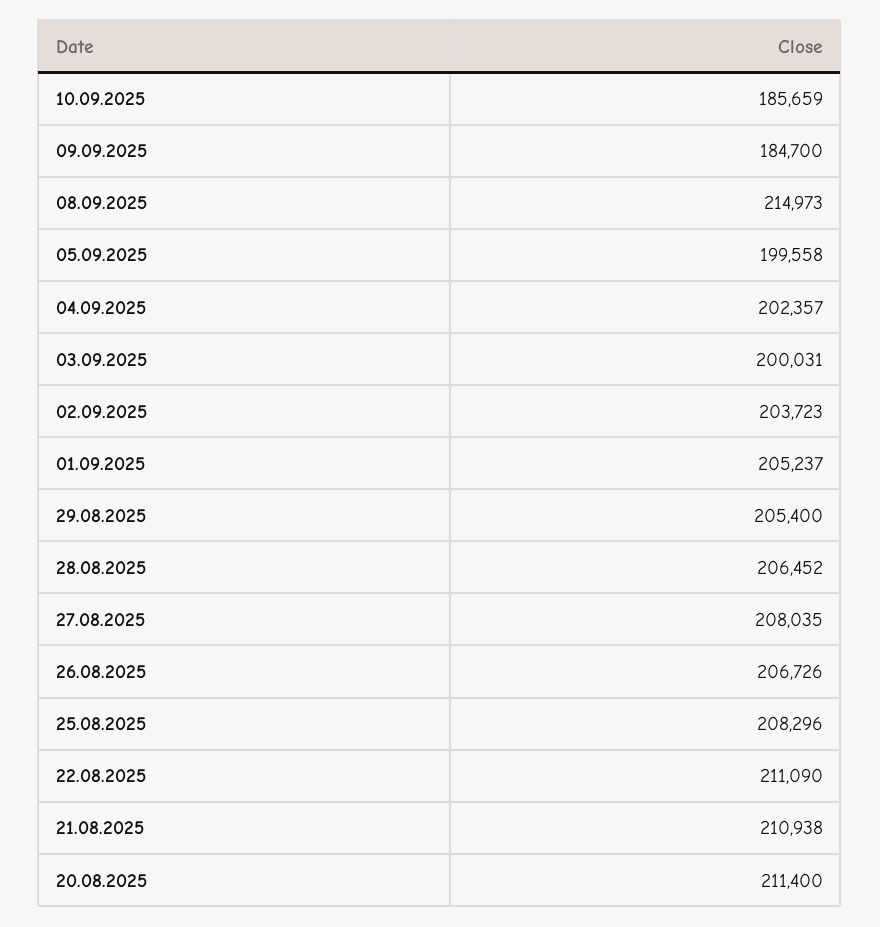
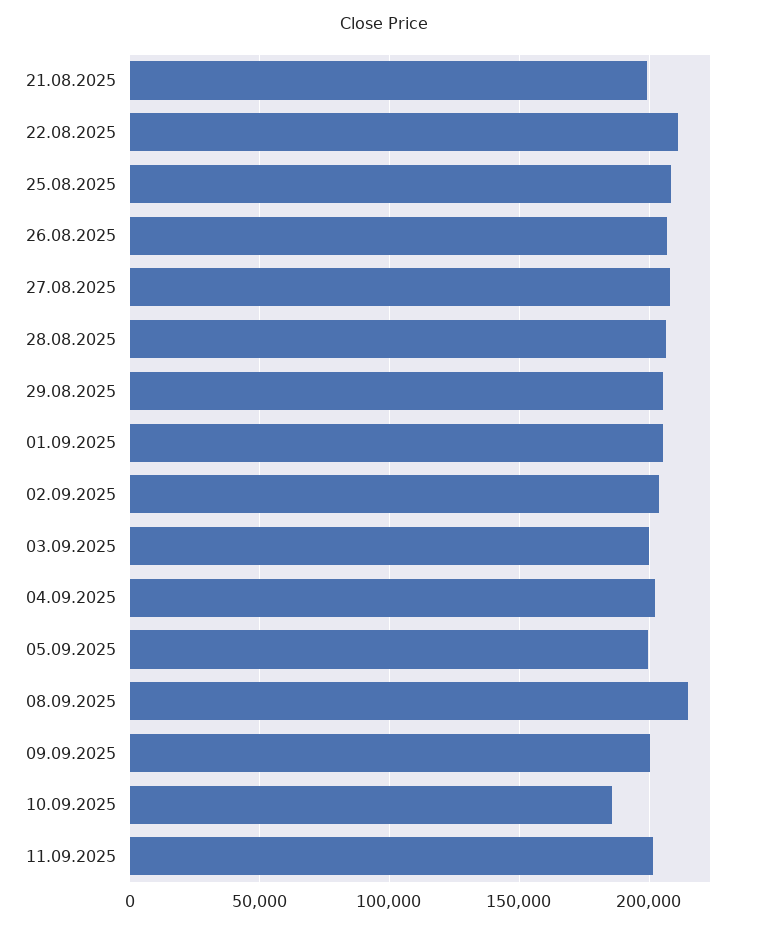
09.09.2025: 184700 -> 200000
21.08.2025: 210938 -> 200000
20.08.2025: 211400 -> none
11.09.2025: none -> 200000

